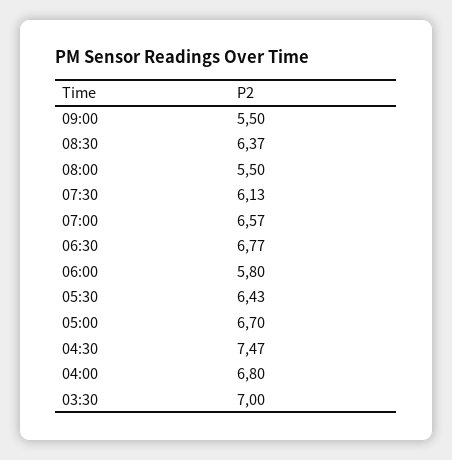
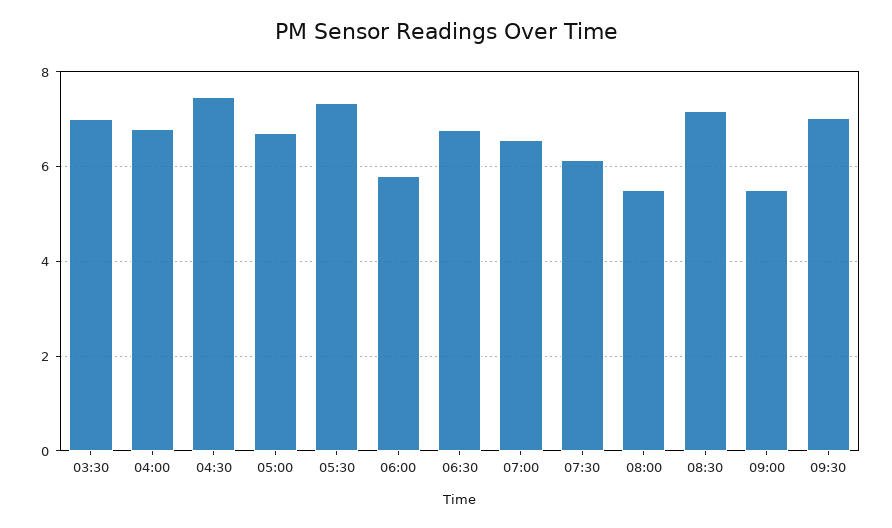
08:30: 6.37 -> 7.2
05:30: 6.43 -> 7.4
09:30: none -> 7

